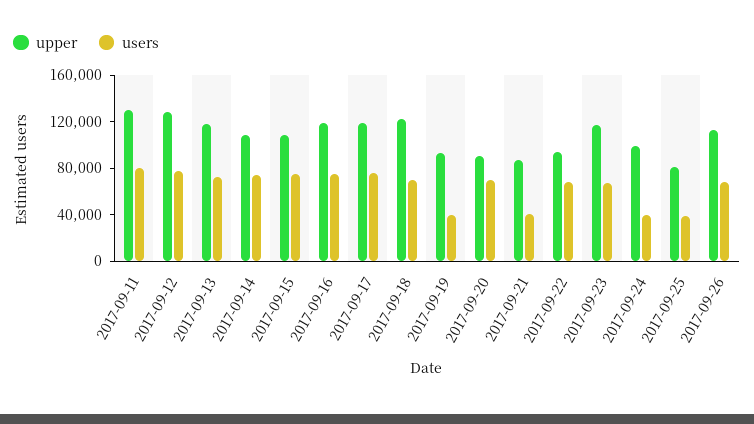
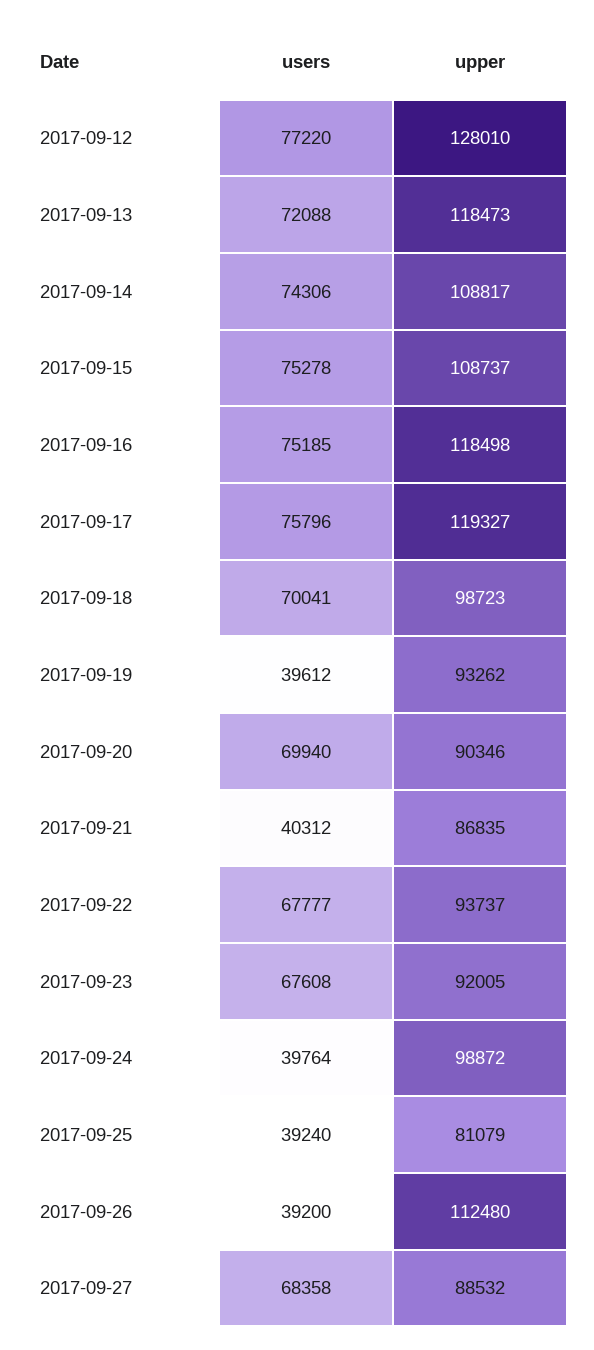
upper, 2017-09-11: 130000 -> none
users, 2017-09-11: 80000 -> none
upper, 2017-09-18: 120000 -> 98723
upper, 2017-09-23: 120000 -> 92005
users, 2017-09-26: 70000 -> 39200
users, 2017-09-27: none -> 68358
upper, 2017-09-27: none -> 88532

